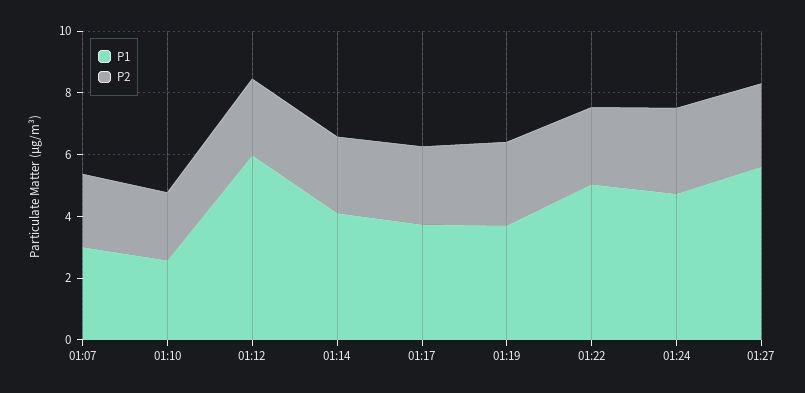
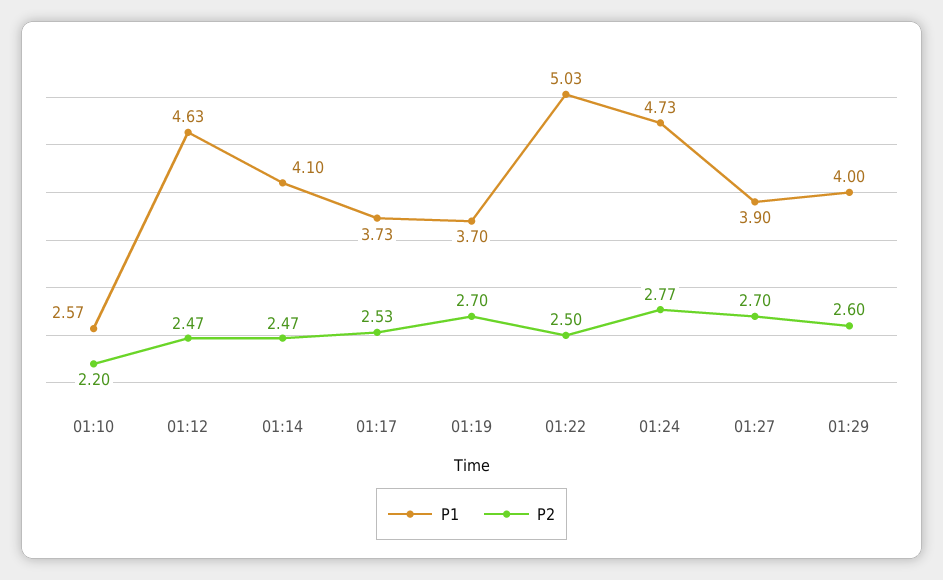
P1, 01:07: 3 -> none
P2, 01:07: 2.5 -> none
P1, 01:12: 6 -> 4.63
P1, 01:27: 5.5 -> 3.9
P1, 01:29: none -> 4
P2, 01:29: none -> 2.6

